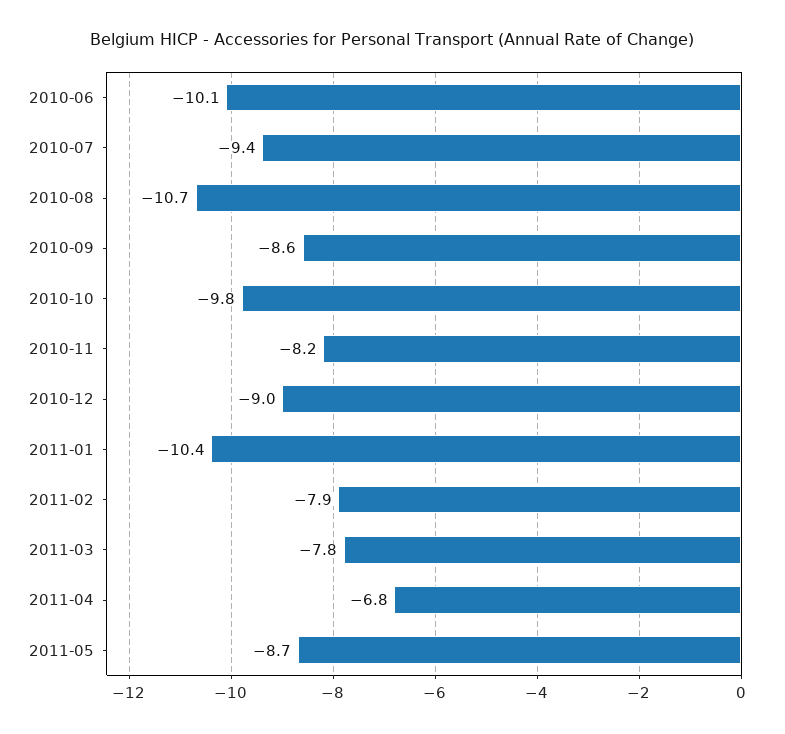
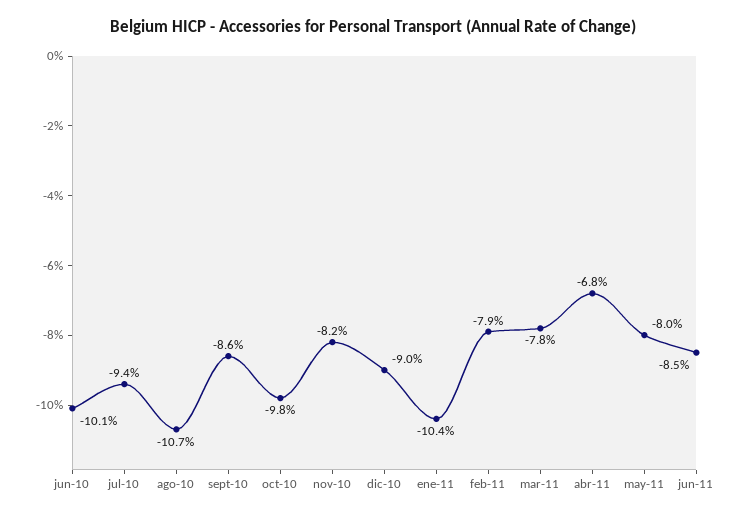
2011-05: -8.7 -> -8
jun-11: none -> -8.5

